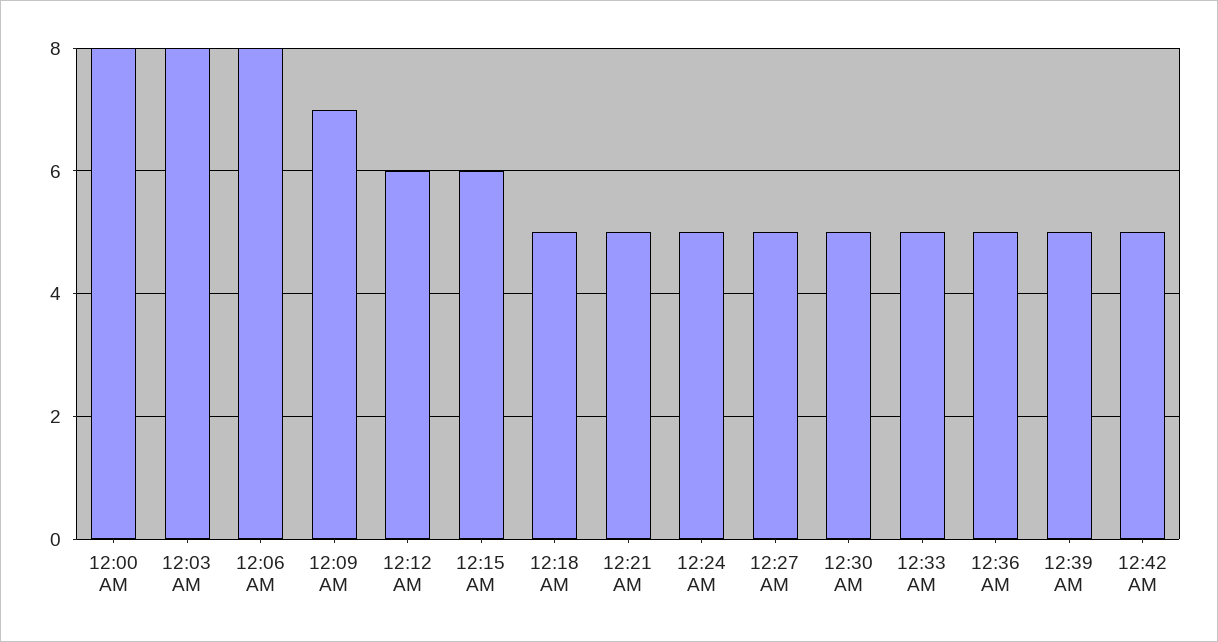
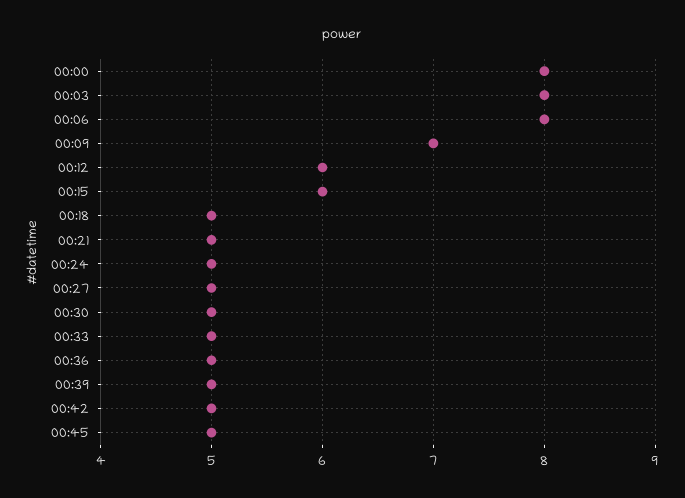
00:45: none -> 5

